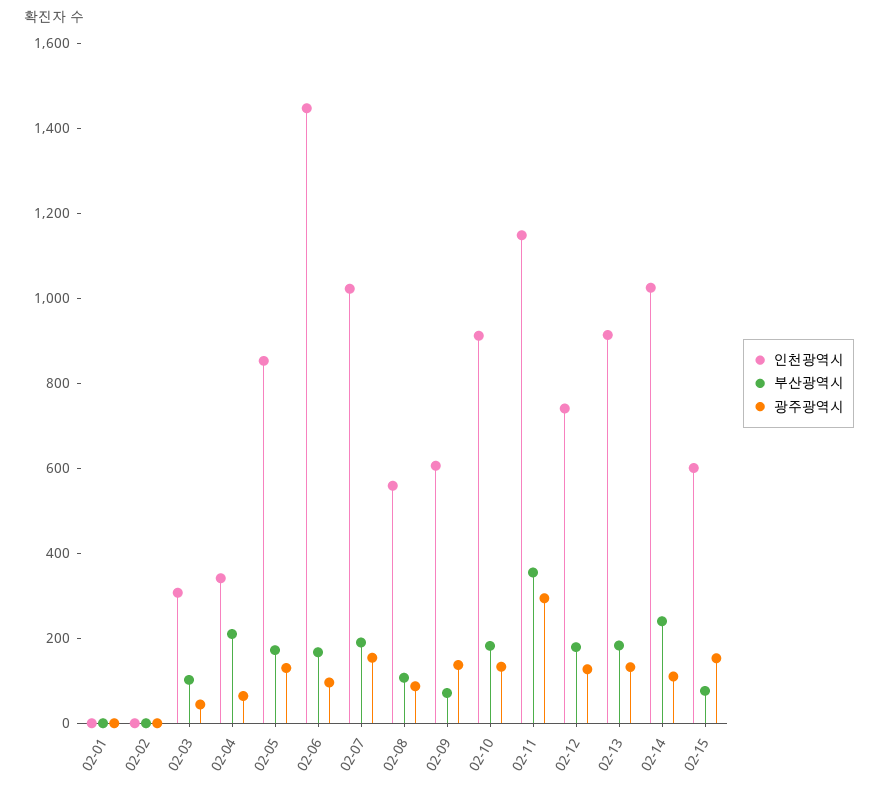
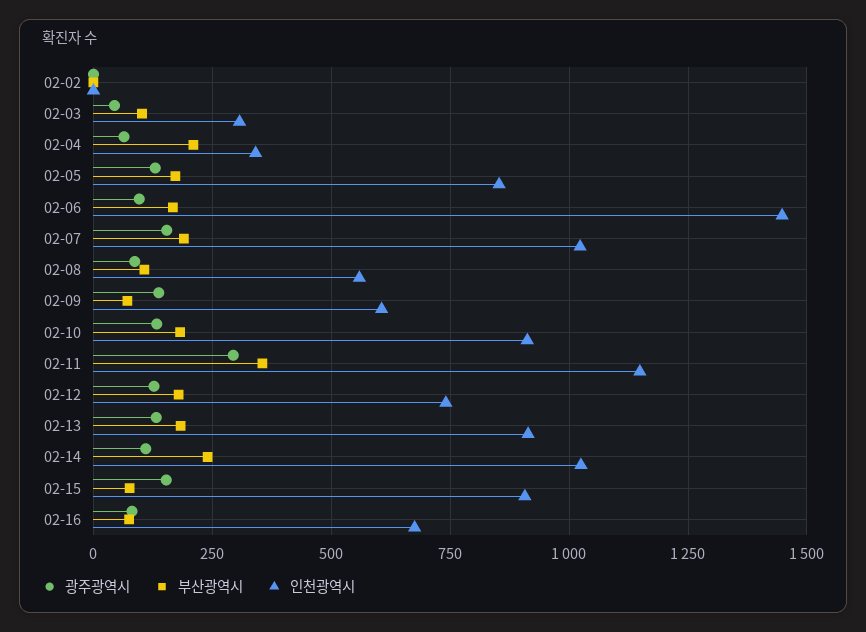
인천광역시, 02-01: 0 -> none
부산광역시, 02-01: 0 -> none
광주광역시, 02-01: 0 -> none
인천광역시, 02-15: 600 -> 900
광주광역시, 02-16: none -> 75
부산광역시, 02-16: none -> 75
인천광역시, 02-16: none -> 675

